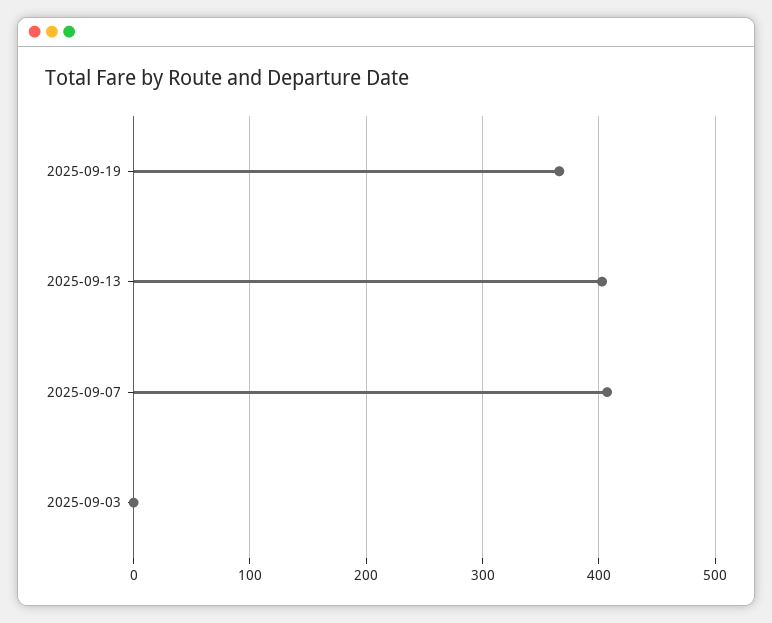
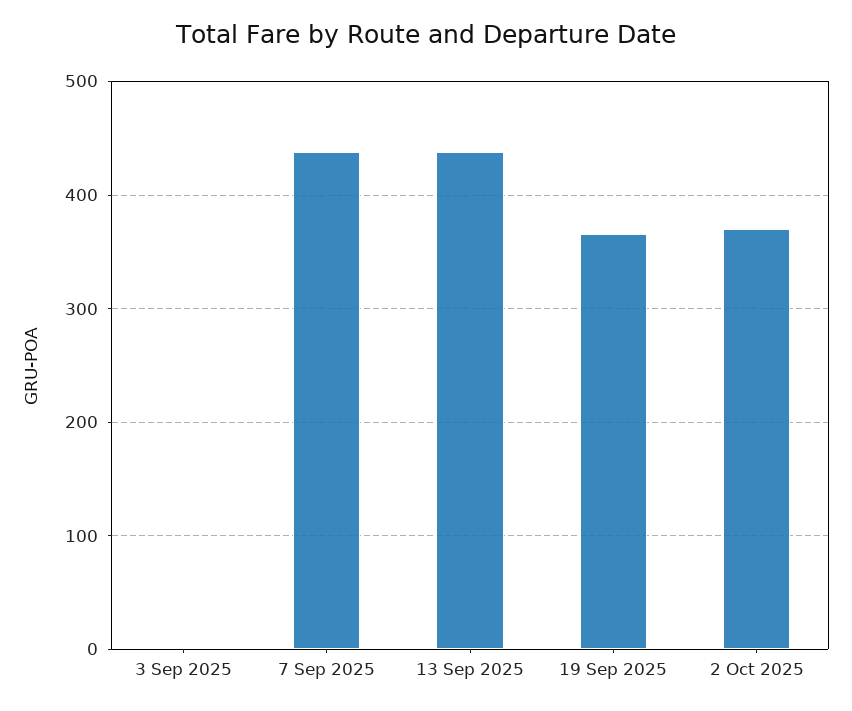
2025-09-13: 400 -> 440
2025-09-07: 410 -> 440
2 Oct 2025: none -> 370

